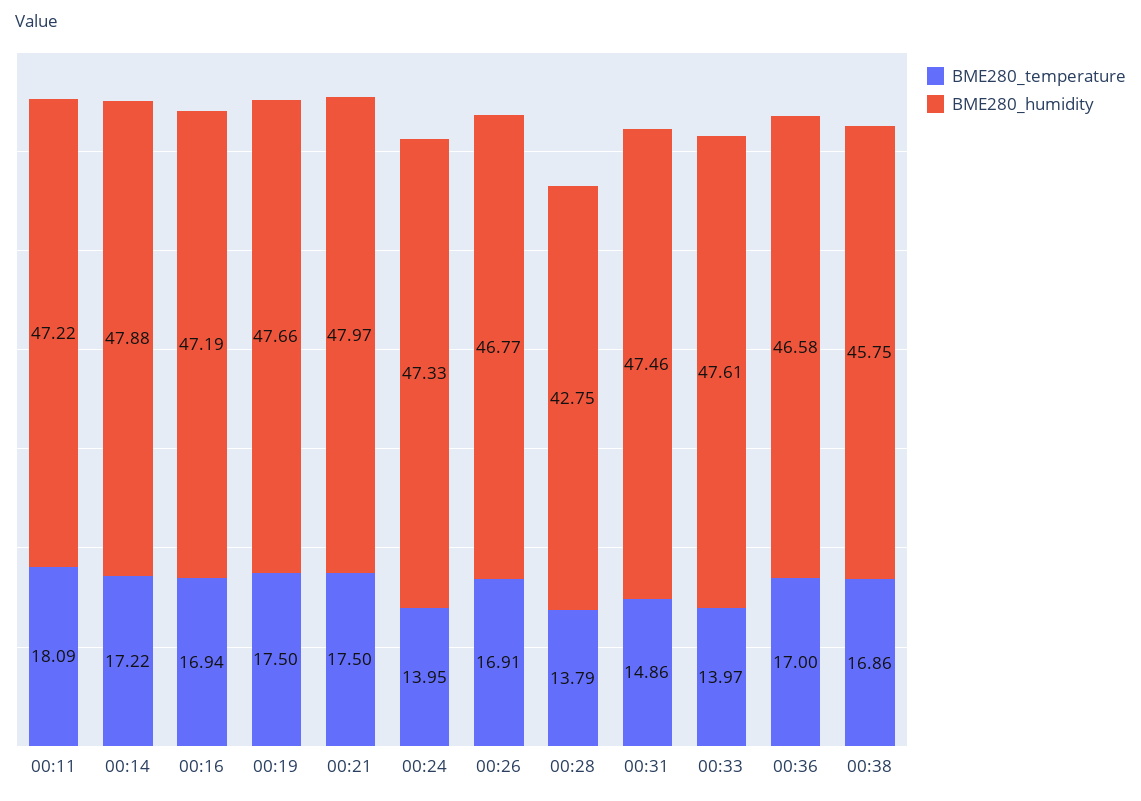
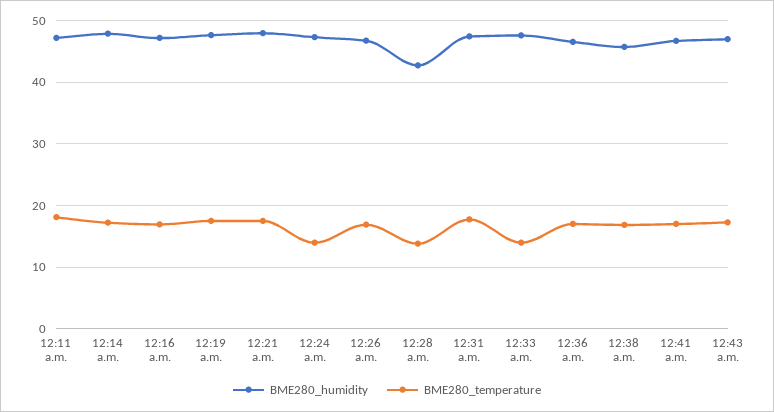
BME280_temperature, 00:31: 14.86 -> 18
BME280_humidity, 12:41 a.m.: none -> 47
BME280_temperature, 12:41 a.m.: none -> 17
BME280_humidity, 12:43 a.m.: none -> 47
BME280_temperature, 12:43 a.m.: none -> 17

